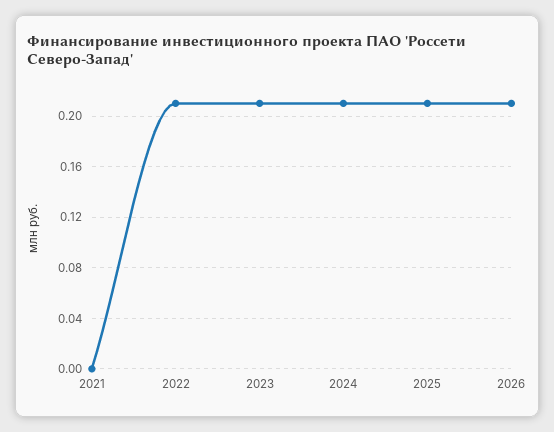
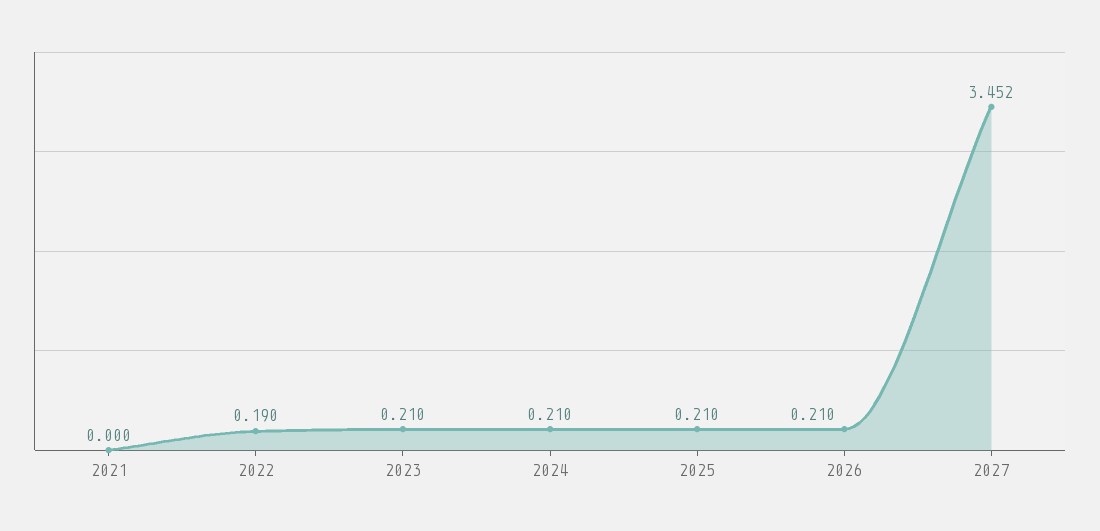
2022: 0.21 -> 0.19
2027: none -> 3.452

